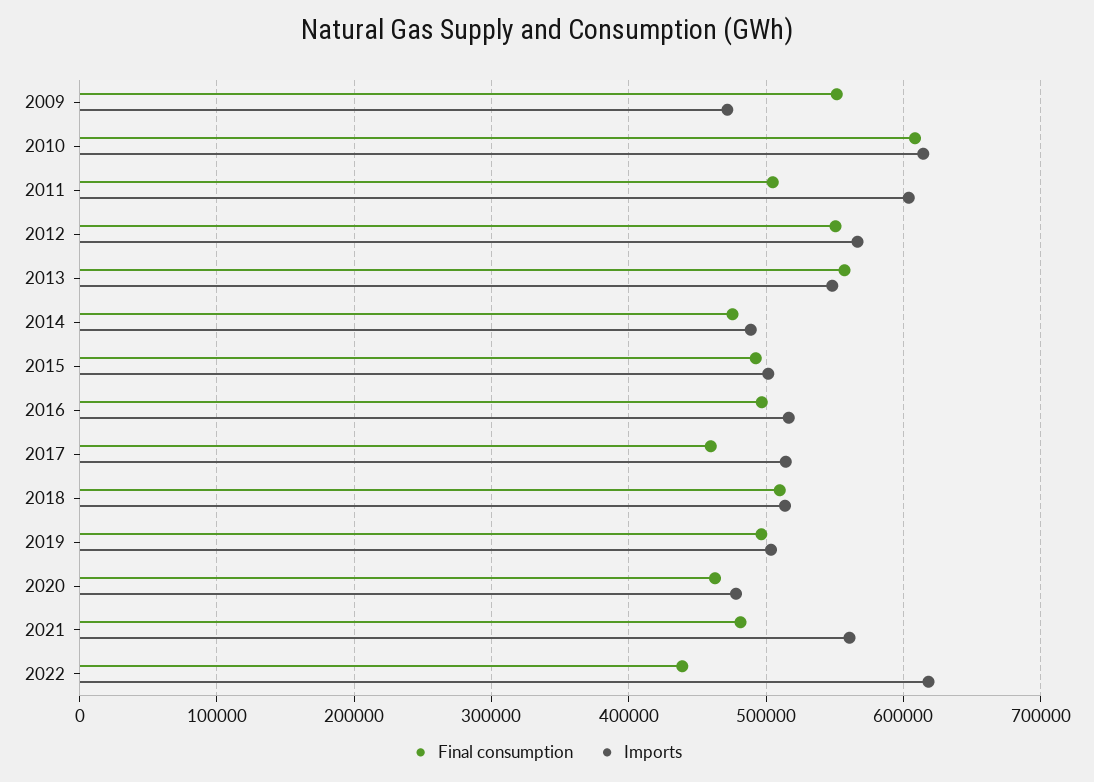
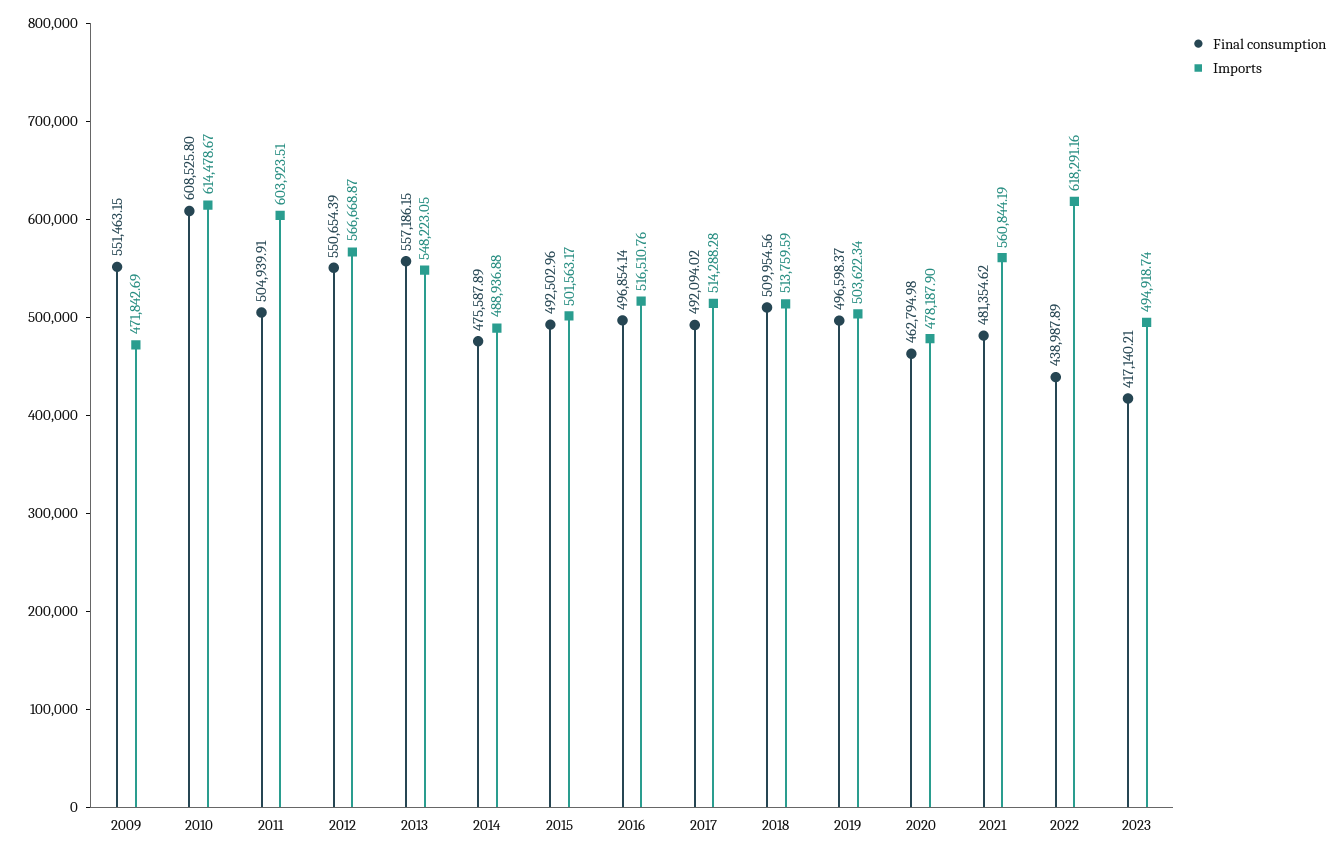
Final consumption, 2017: 460000 -> 492094.02
Final consumption, 2023: none -> 417140.21
Imports, 2023: none -> 494918.74

